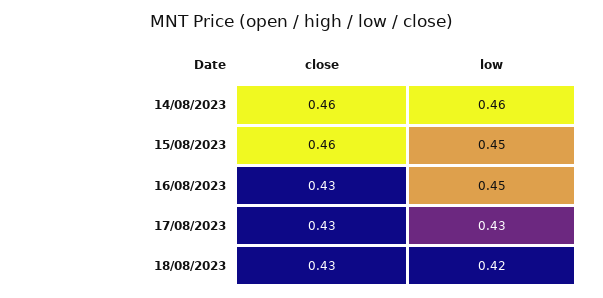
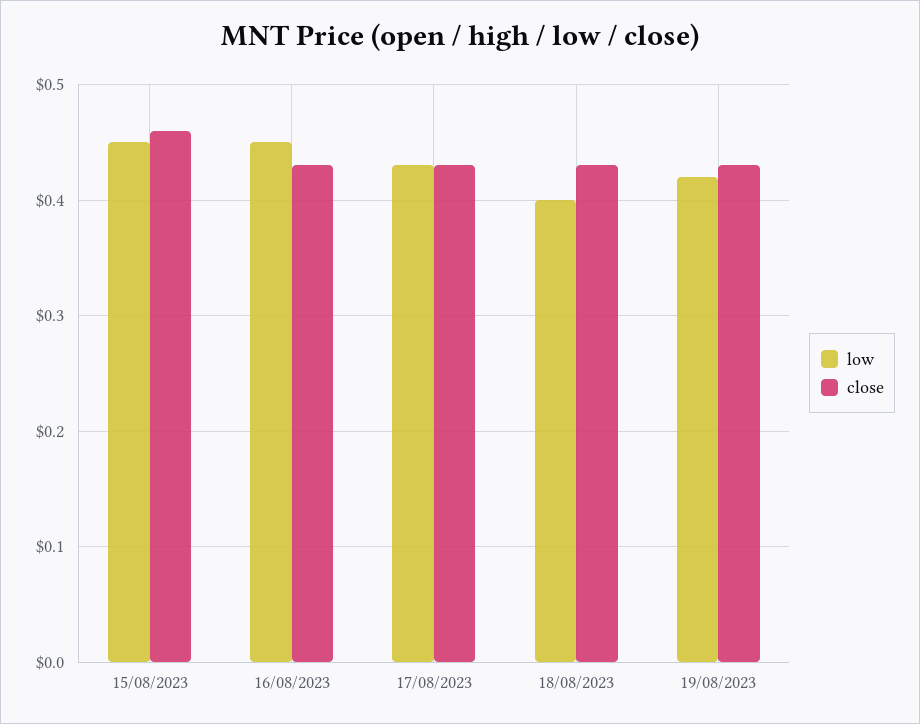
close, 14/08/2023: 0.46 -> none
low, 14/08/2023: 0.46 -> none
low, 18/08/2023: 0.42 -> 0.4
low, 19/08/2023: none -> 0.42
close, 19/08/2023: none -> 0.43

